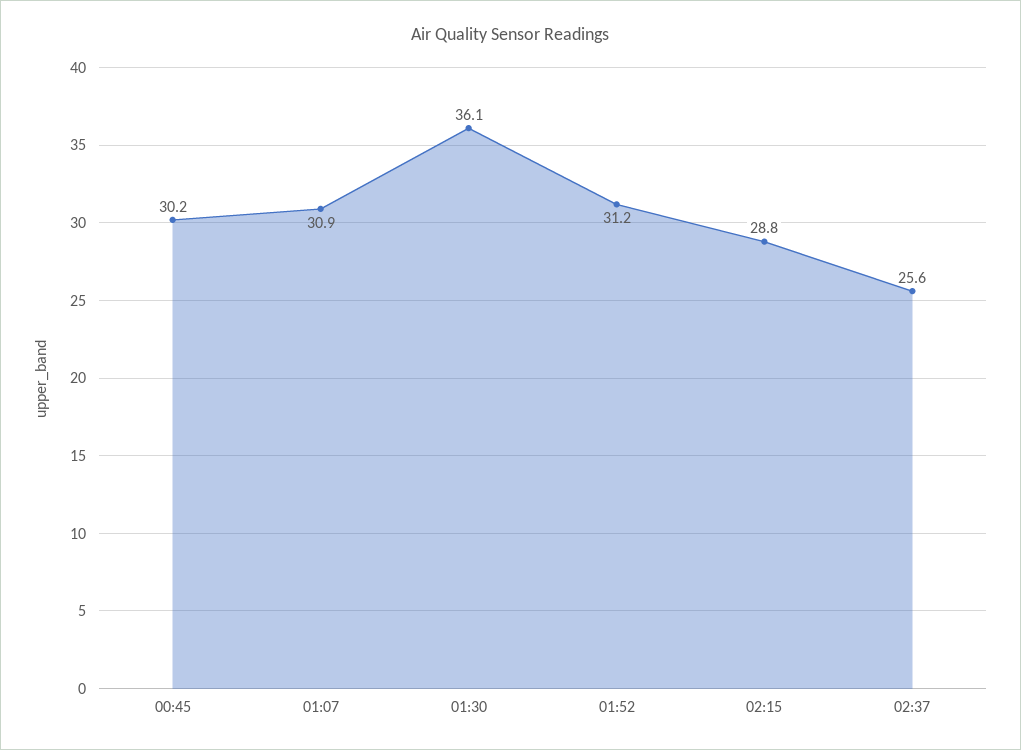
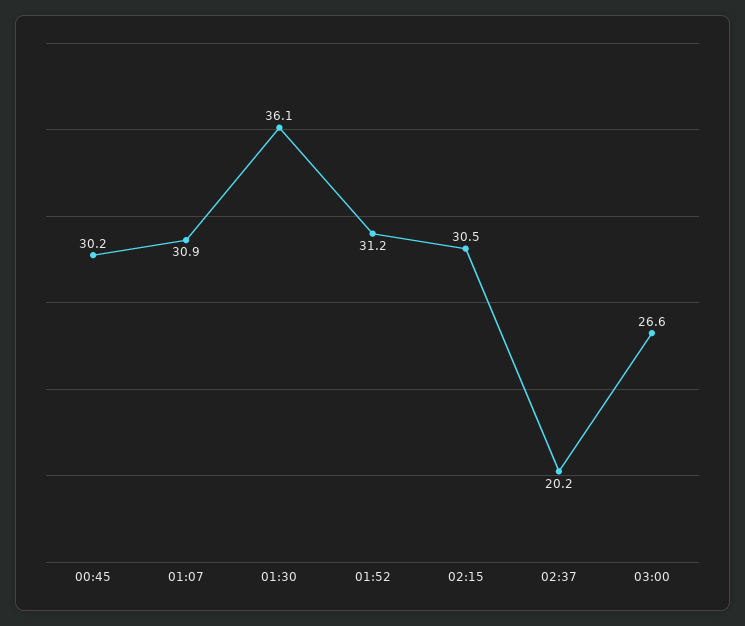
02:15: 28.8 -> 30.5
02:37: 25.6 -> 20.2
03:00: none -> 26.6

